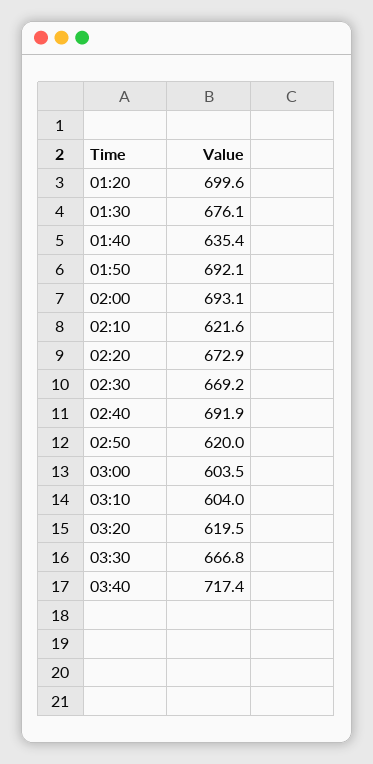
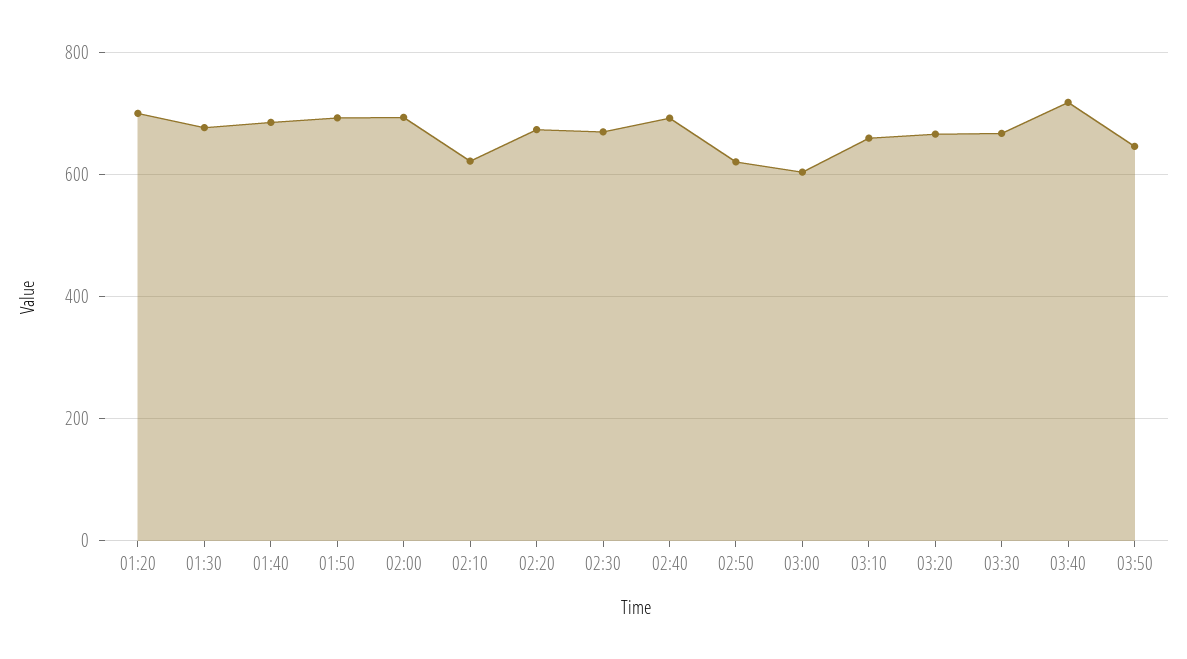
01:40: 635.4 -> 680
03:10: 604 -> 660
03:20: 619.5 -> 660
03:50: none -> 640

